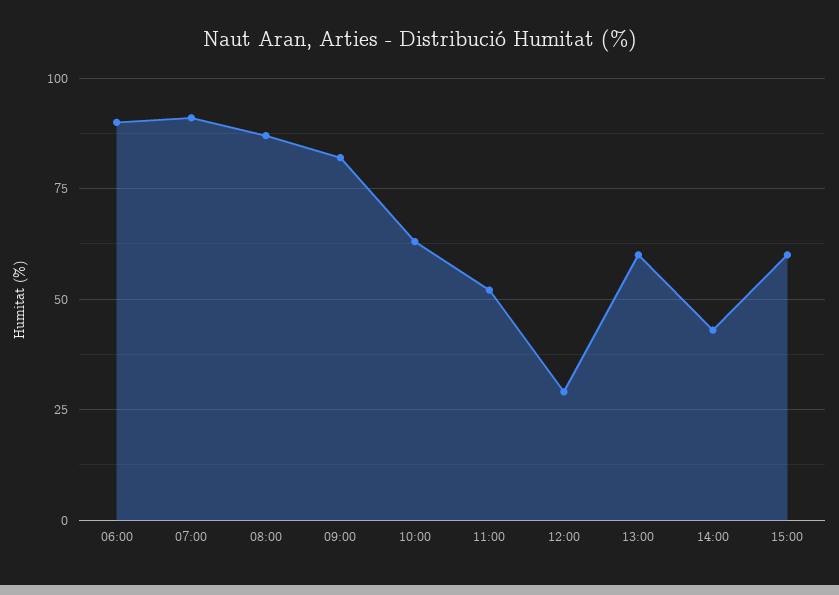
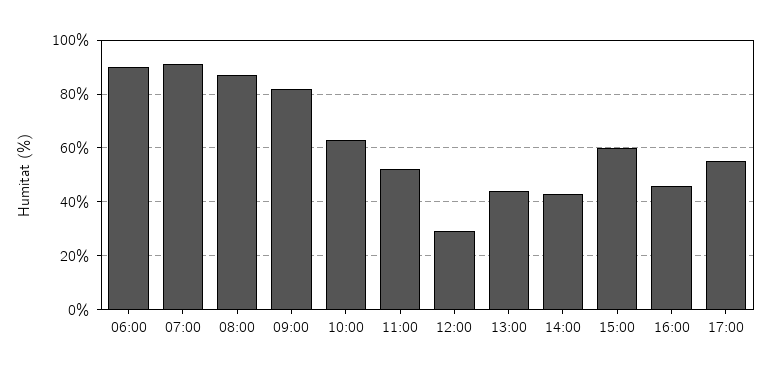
13:00: 60 -> 45
16:00: none -> 45
17:00: none -> 55

